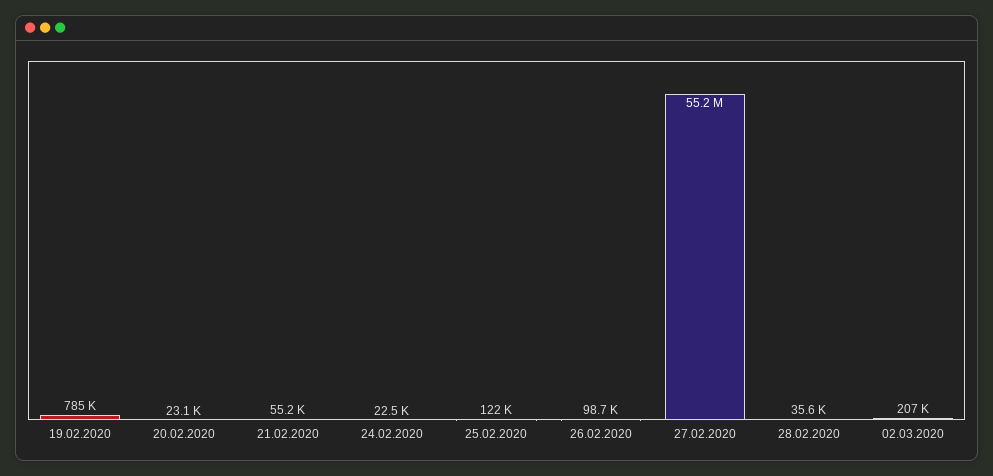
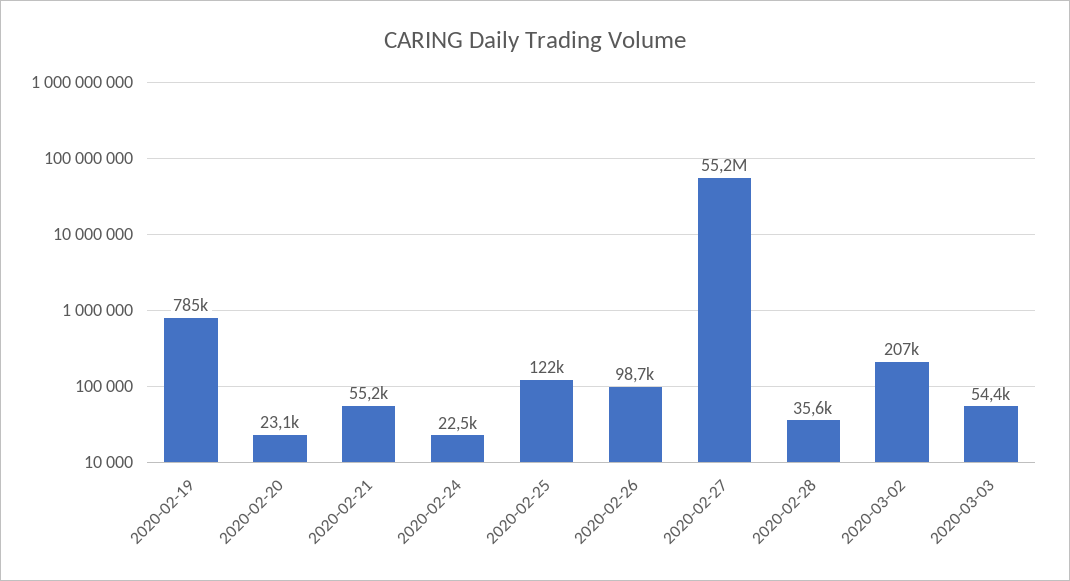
2020-03-03: none -> 54400

